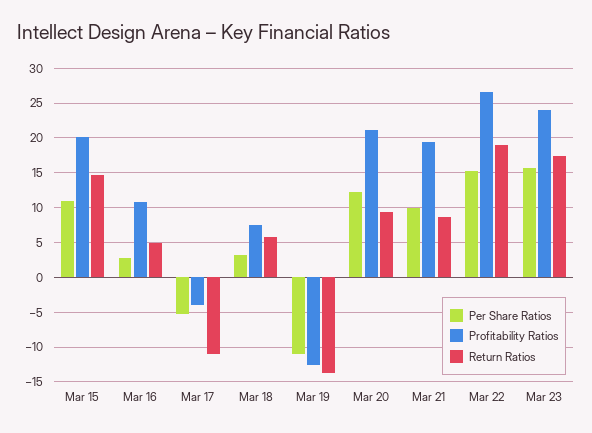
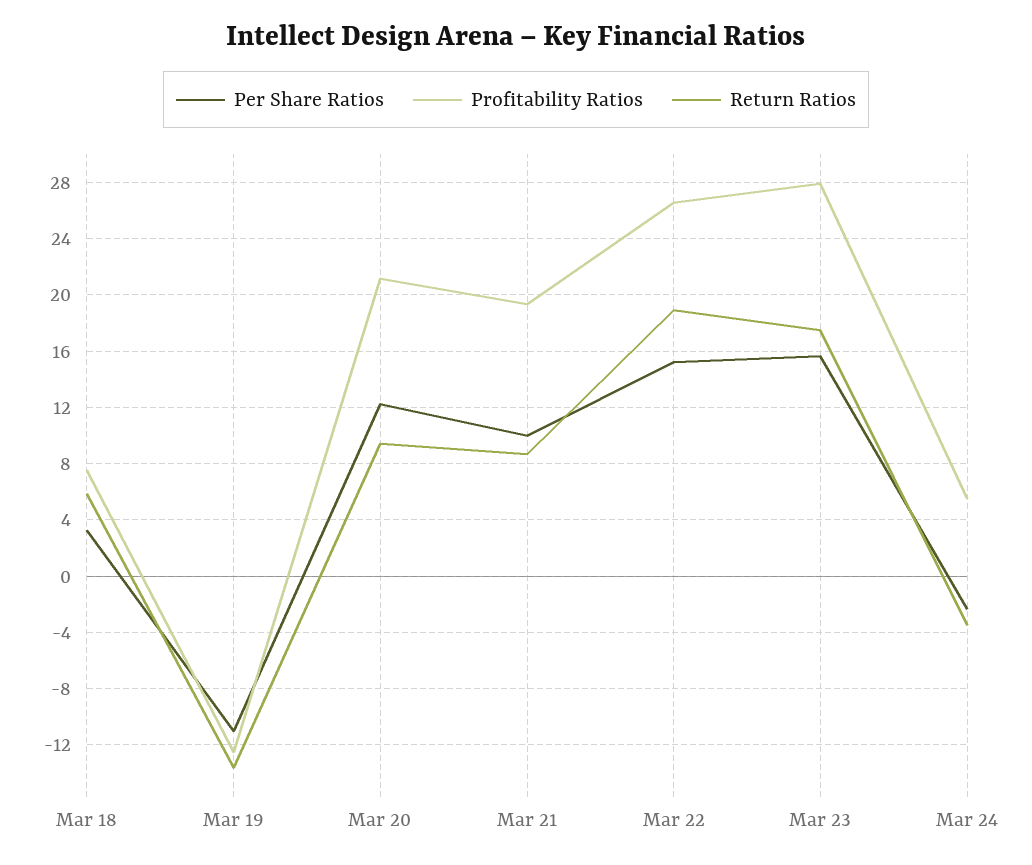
Per Share Ratios, Mar 15: 11 -> none
Profitability Ratios, Mar 15: 20 -> none
Return Ratios, Mar 15: 15 -> none
Per Share Ratios, Mar 16: 3 -> none
Profitability Ratios, Mar 16: 11 -> none
Return Ratios, Mar 16: 5 -> none
Per Share Ratios, Mar 17: -5 -> none
Profitability Ratios, Mar 17: -4 -> none
Return Ratios, Mar 17: -11 -> none
Profitability Ratios, Mar 23: 24 -> 28
Per Share Ratios, Mar 24: none -> -2.5
Profitability Ratios, Mar 24: none -> 5.5
Return Ratios, Mar 24: none -> -3.5

